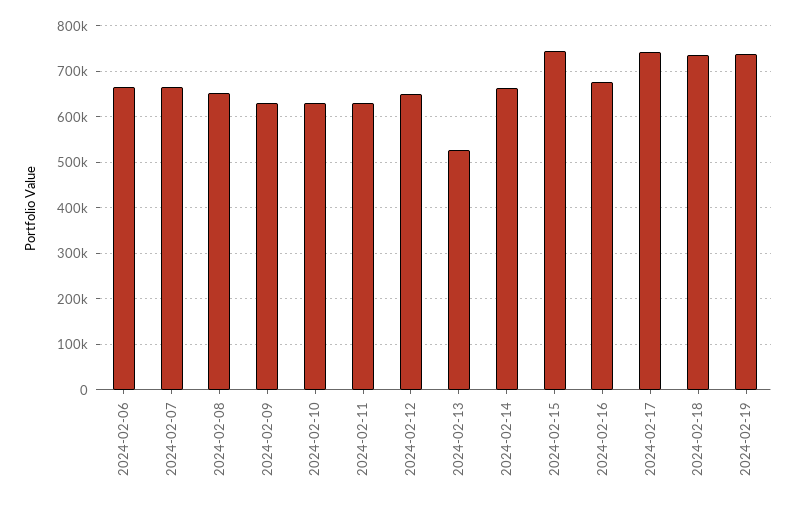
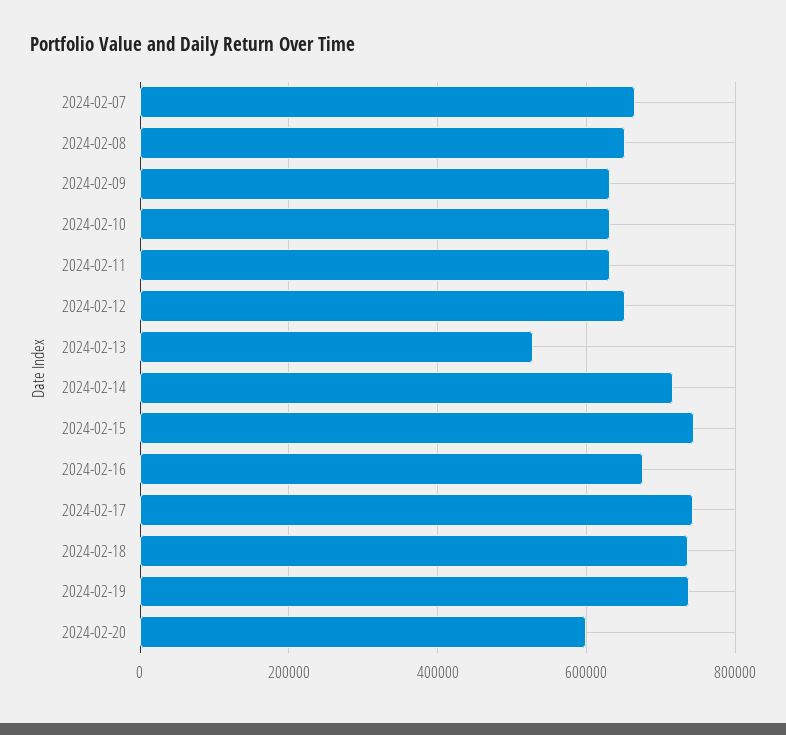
2024-02-06: 660000 -> none
2024-02-14: 660000 -> 720000
2024-02-20: none -> 600000

